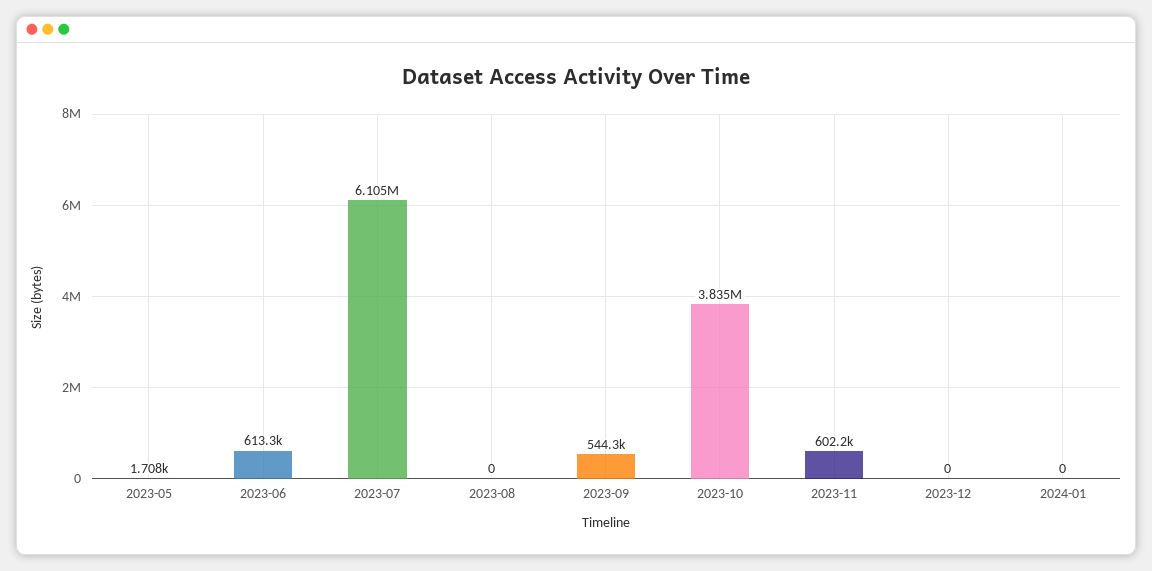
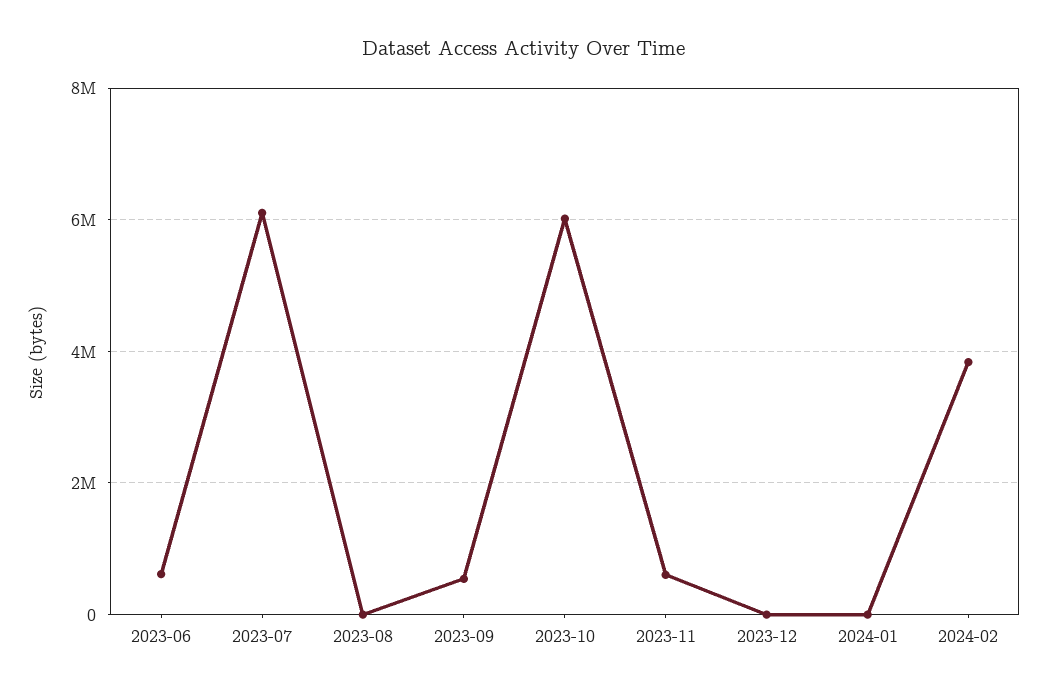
2023-05: 1708 -> none
2023-10: 3835000 -> 6000000
2024-02: none -> 3800000

